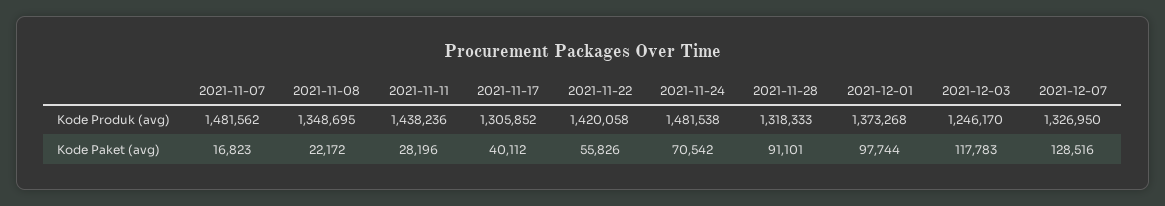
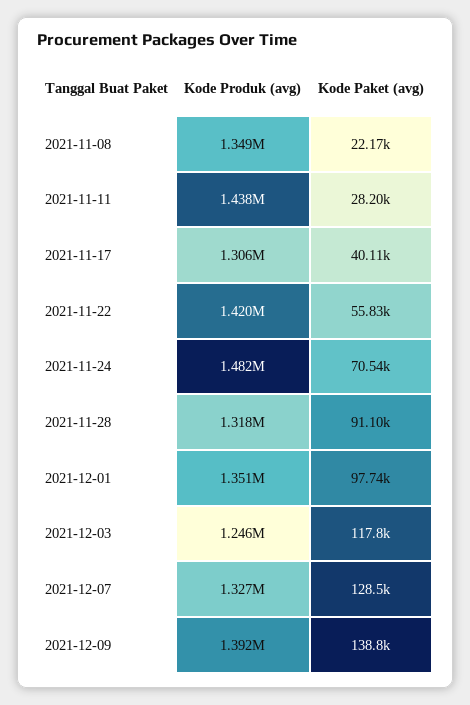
2021-11-07, Kode Produk (avg): 1481562 -> none
2021-12-01, Kode Produk (avg): 1373268 -> 1351000
2021-11-07, Kode Paket (avg): 16823 -> none
2021-12-09, Kode Produk (avg): none -> 1392000
2021-12-09, Kode Paket (avg): none -> 138800

